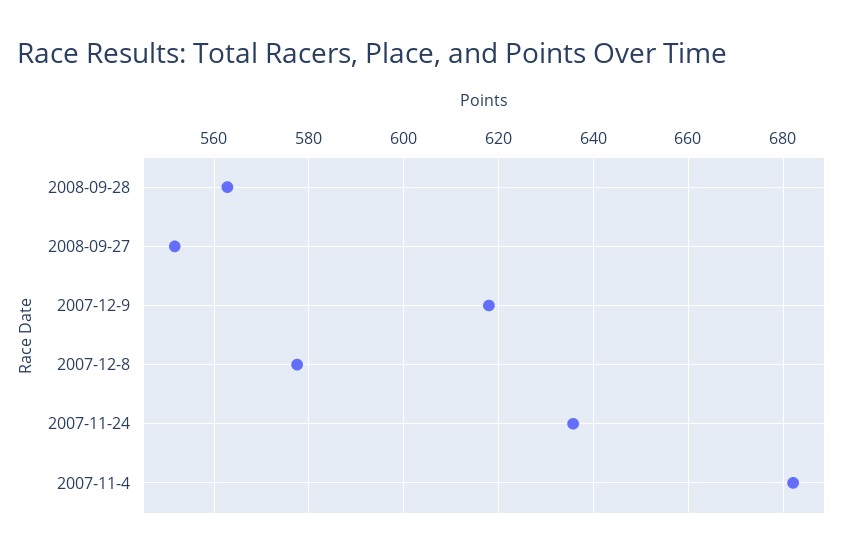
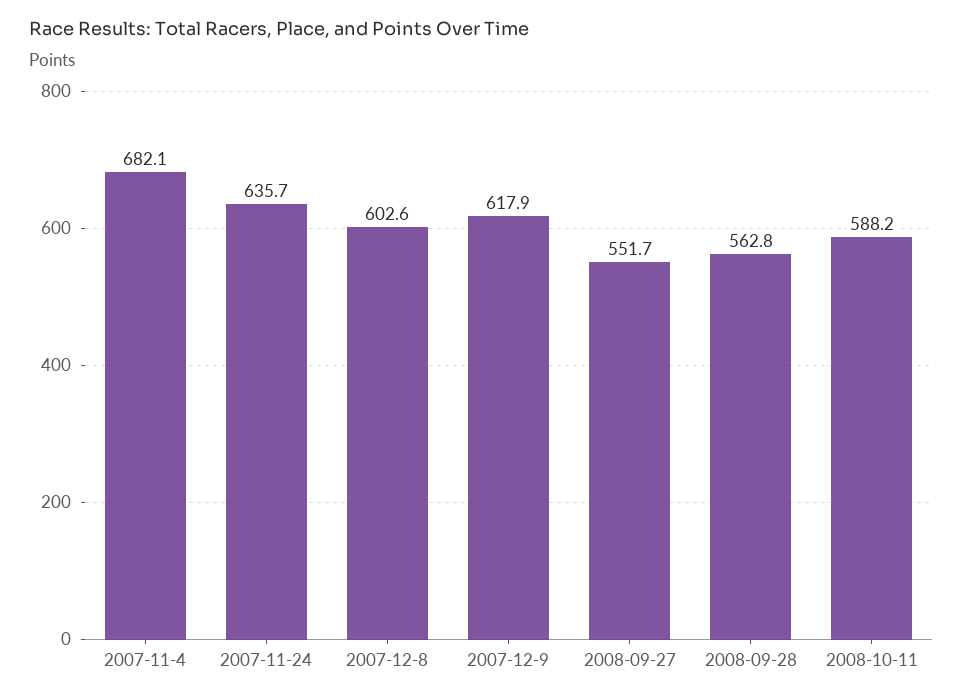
2007-12-8: 578 -> 602.6
2008-10-11: none -> 588.2

